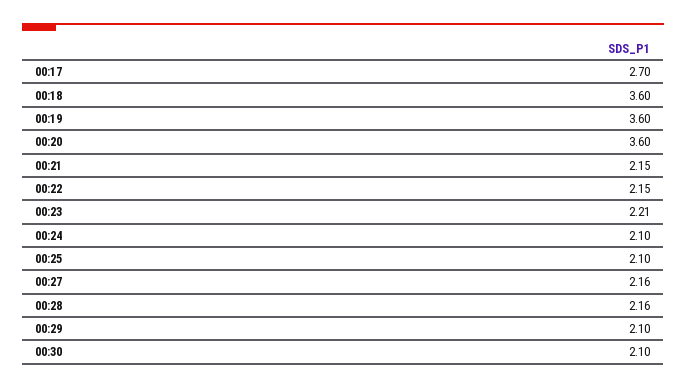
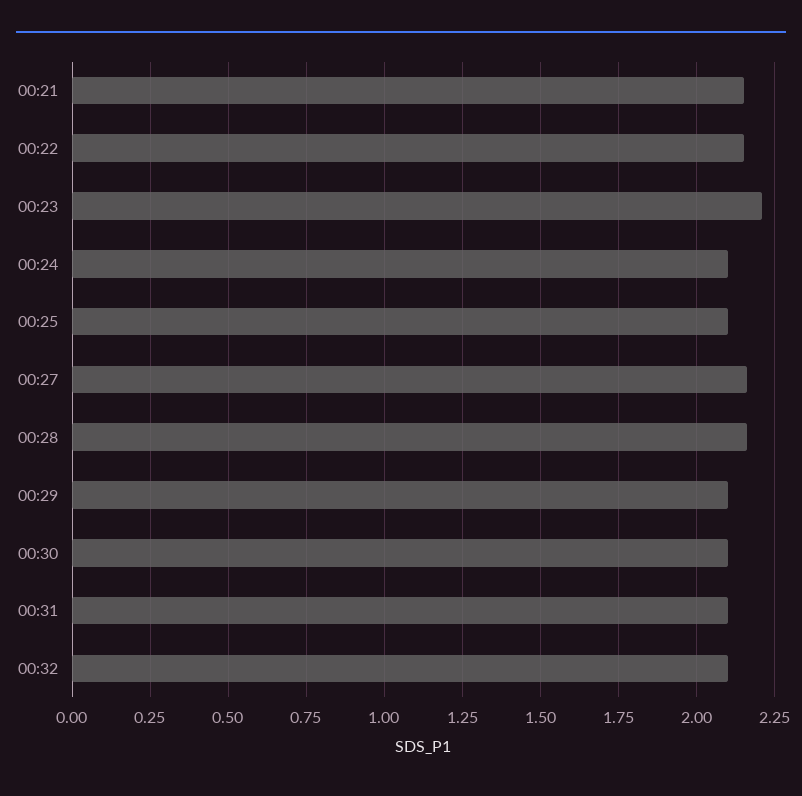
00:17: 2.7 -> none
00:18: 3.6 -> none
00:19: 3.6 -> none
00:20: 3.6 -> none
00:31: none -> 2.1
00:32: none -> 2.1

